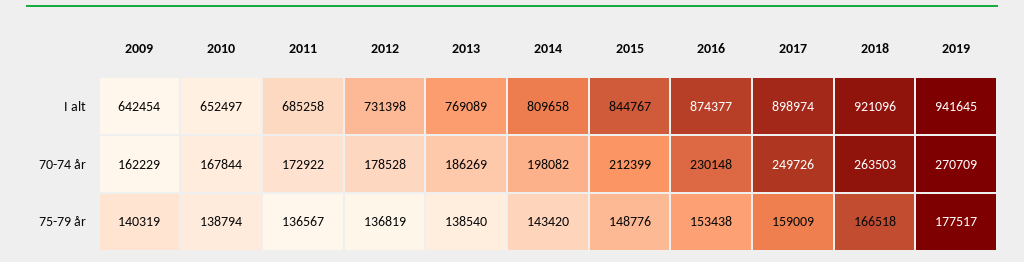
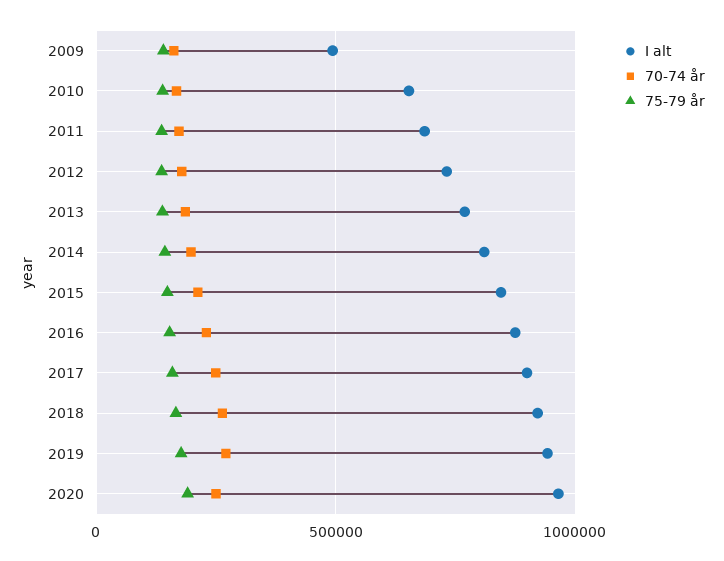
I alt, 2009: 642454 -> 500000
I alt, 2020: none -> 950000
70-74 år, 2020: none -> 250000
75-79 år, 2020: none -> 200000

